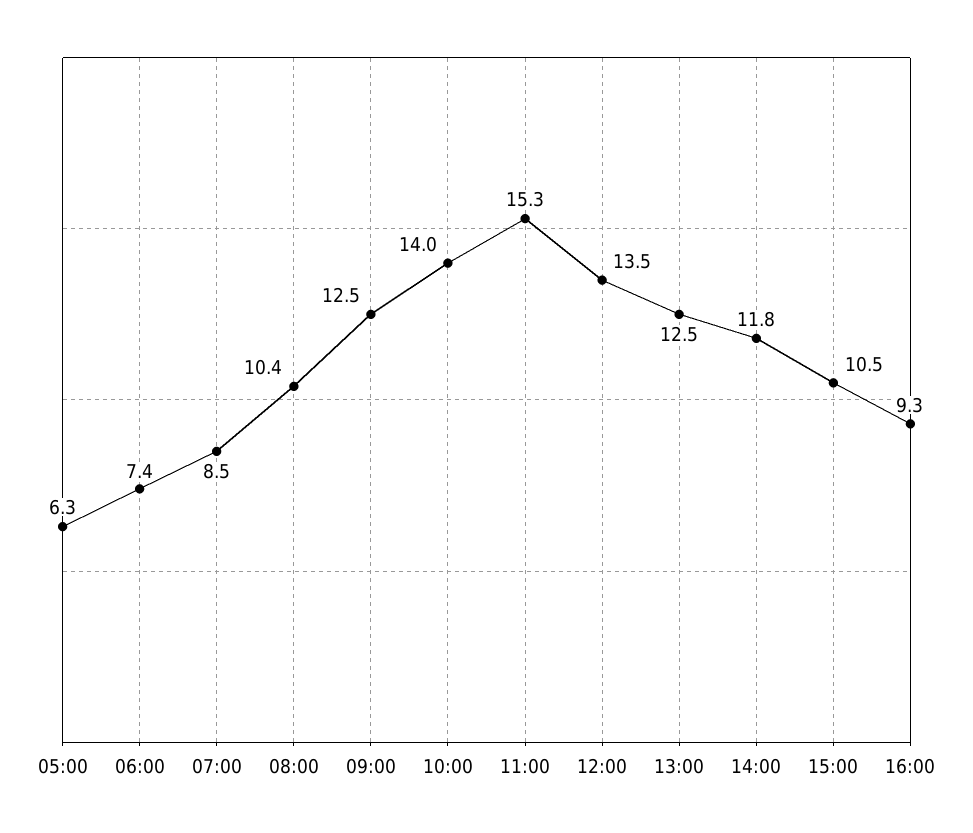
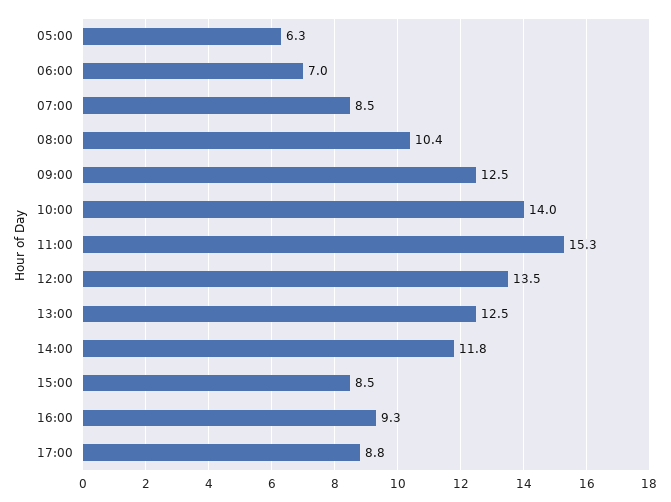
06:00: 7.4 -> 7
15:00: 10.5 -> 8.5
17:00: none -> 8.8

